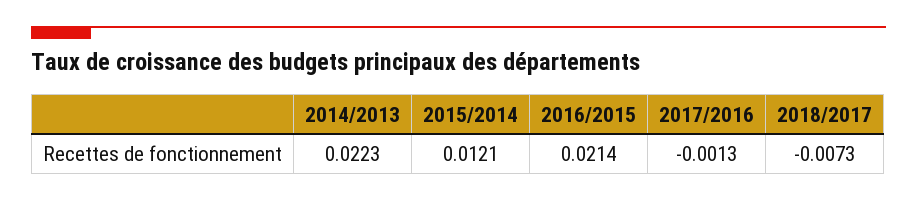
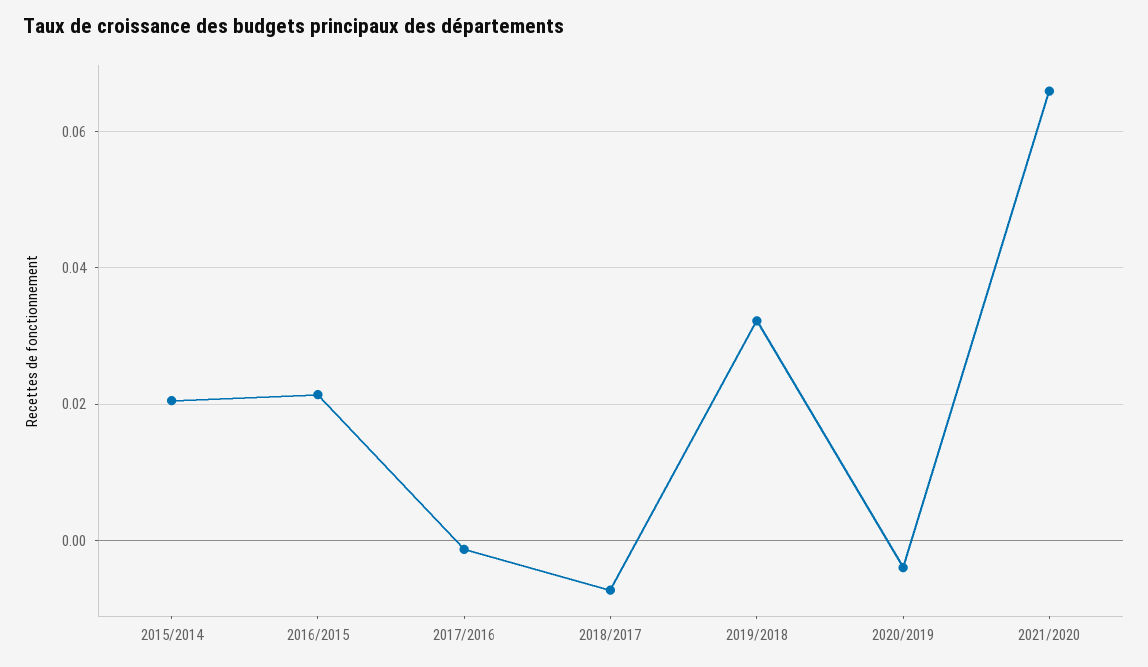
2014/2013: 0.0223 -> none
2015/2014: 0.0121 -> 0.02
2019/2018: none -> 0.032
2020/2019: none -> -0.004
2021/2020: none -> 0.066

